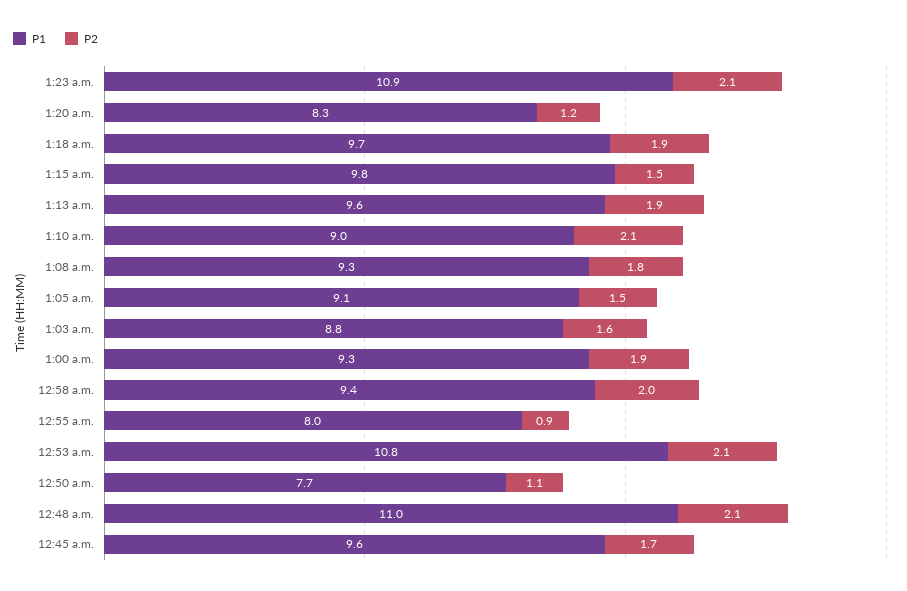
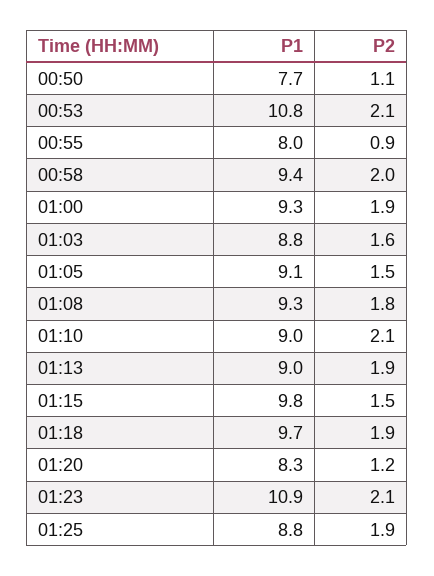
P1, 1:13 a.m.: 9.6 -> 9
P1, 12:48 a.m.: 11 -> none
P2, 12:48 a.m.: 2.1 -> none
P1, 12:45 a.m.: 9.6 -> none
P2, 12:45 a.m.: 1.7 -> none
P1, 01:25: none -> 8.8
P2, 01:25: none -> 1.9

